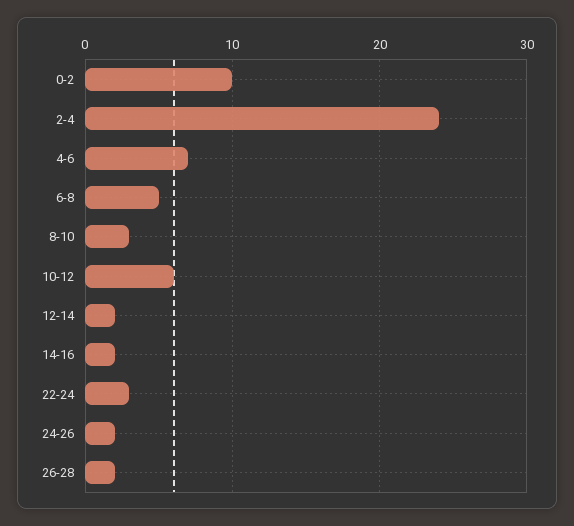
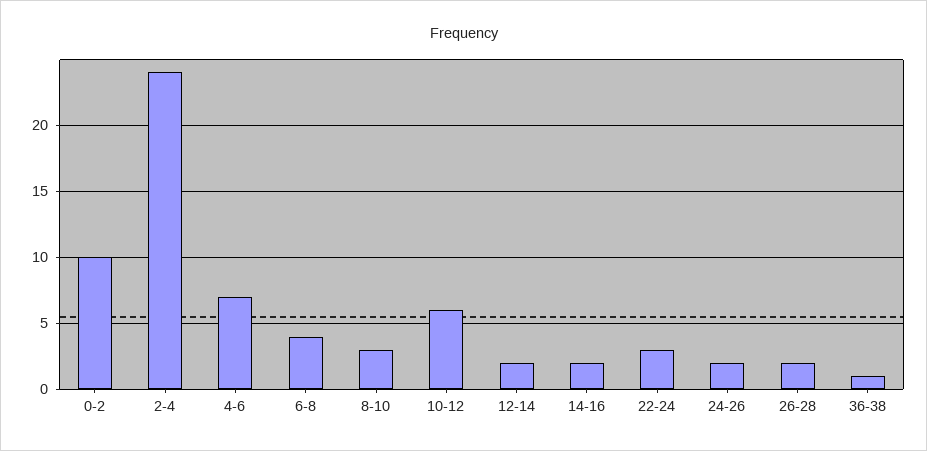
6-8: 5 -> 4
36-38: none -> 1

